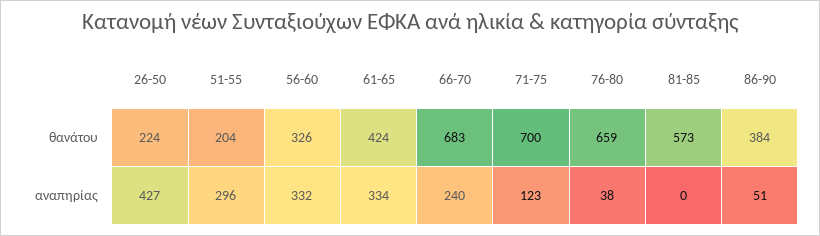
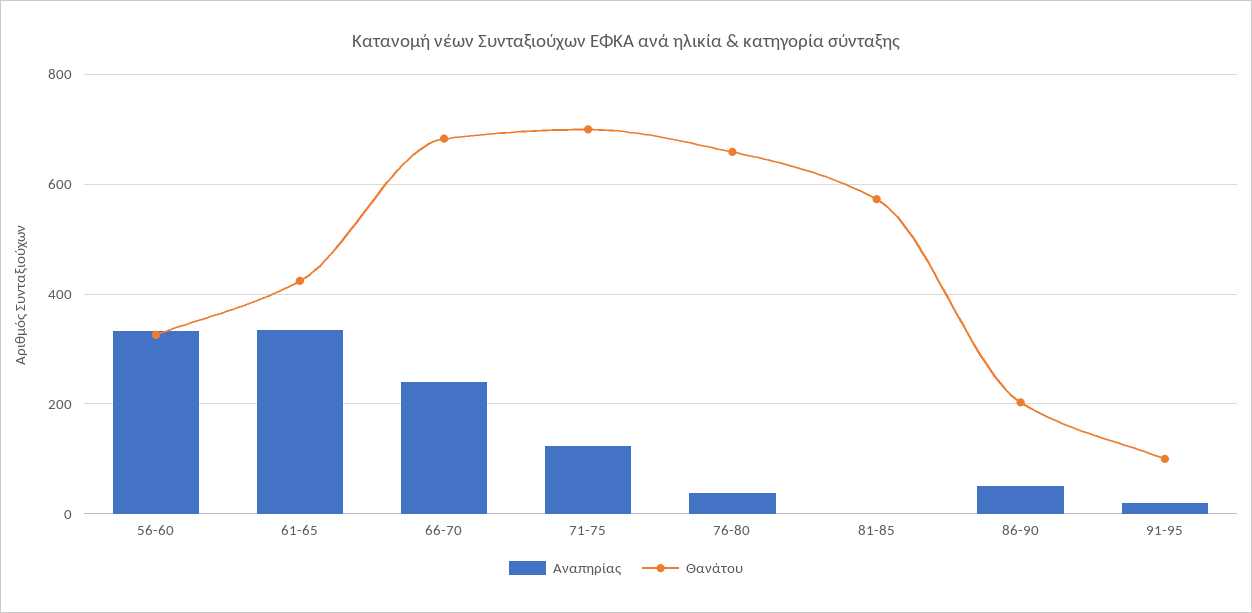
θανάτου, 26-50: 224 -> none
θανάτου, 51-55: 204 -> none
θανάτου, 86-90: 384 -> 200
αναπηρίας, 26-50: 427 -> none
αναπηρίας, 51-55: 296 -> none
αναπηρίας, 91-95: none -> 20
θανάτου, 91-95: none -> 100

